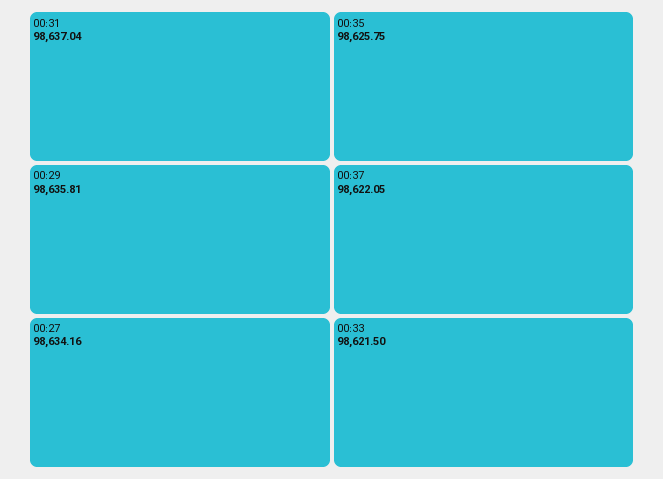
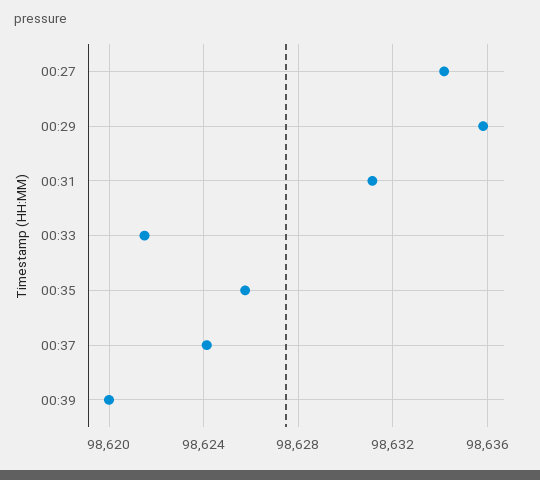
00:31: 98637.04 -> 98631
00:37: 98622.05 -> 98624
00:39: none -> 98620

